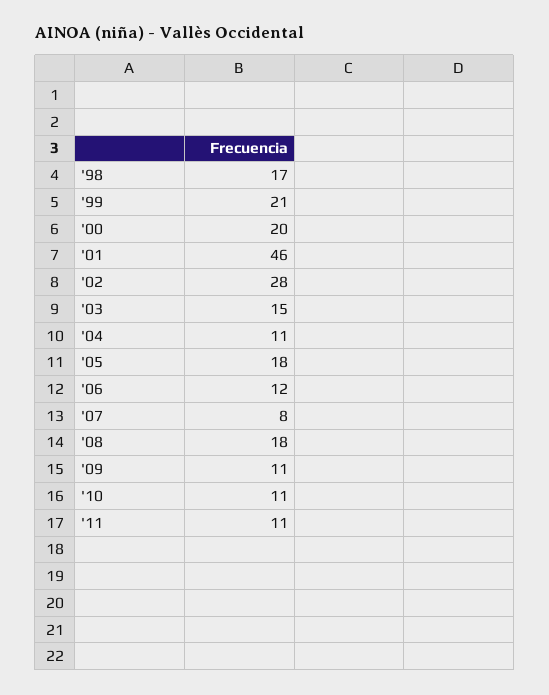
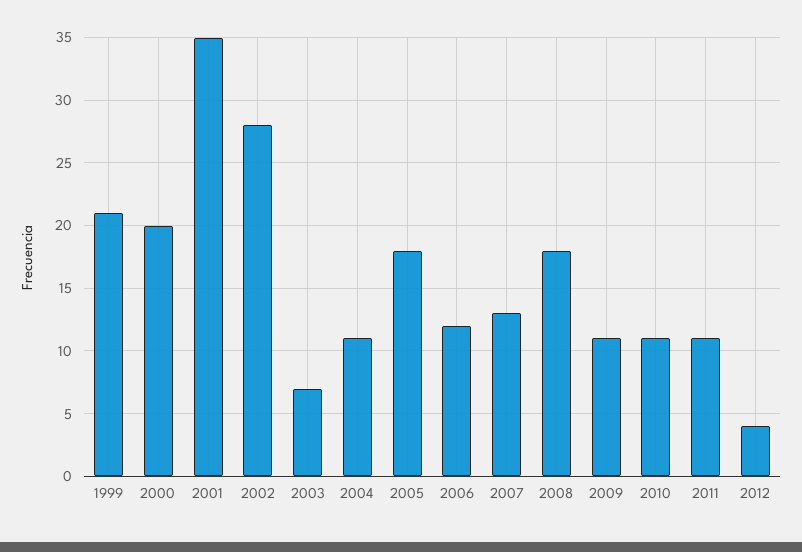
'98: 17 -> none
'01: 46 -> 35
'03: 15 -> 7
'07: 8 -> 13
2012: none -> 4

